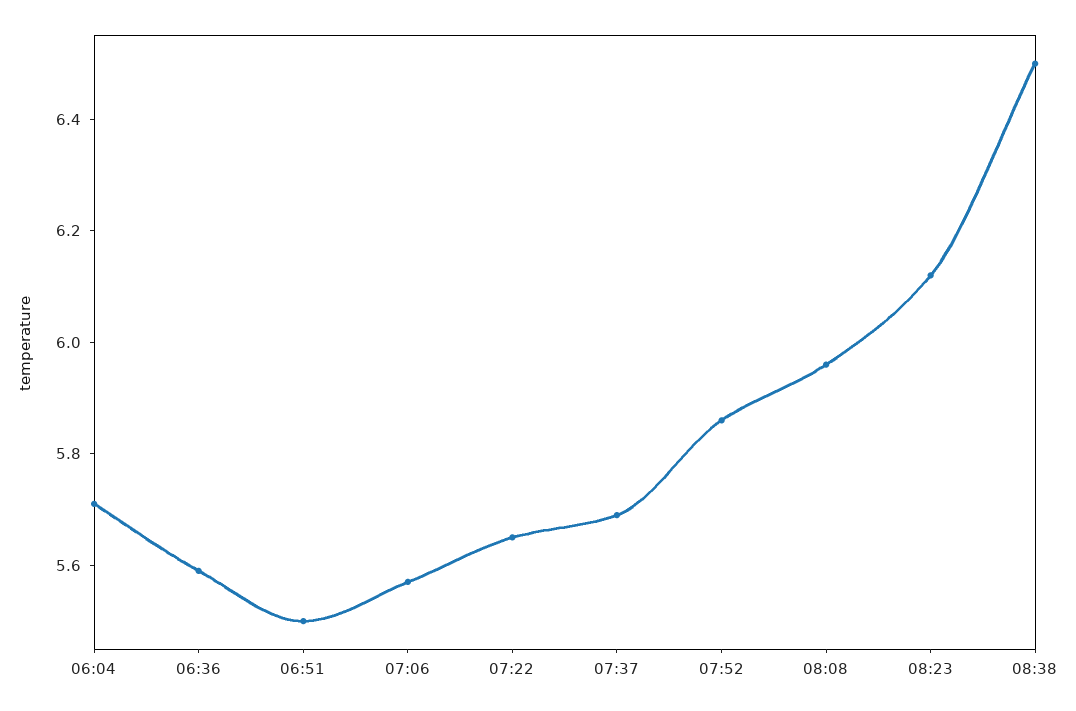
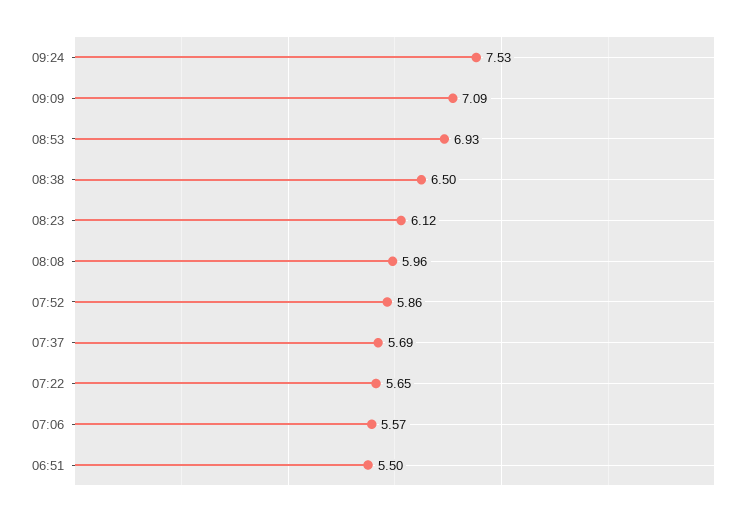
06:04: 5.7 -> none
06:36: 5.6 -> none
09:24: none -> 7.53
09:09: none -> 7.09
08:53: none -> 6.93

